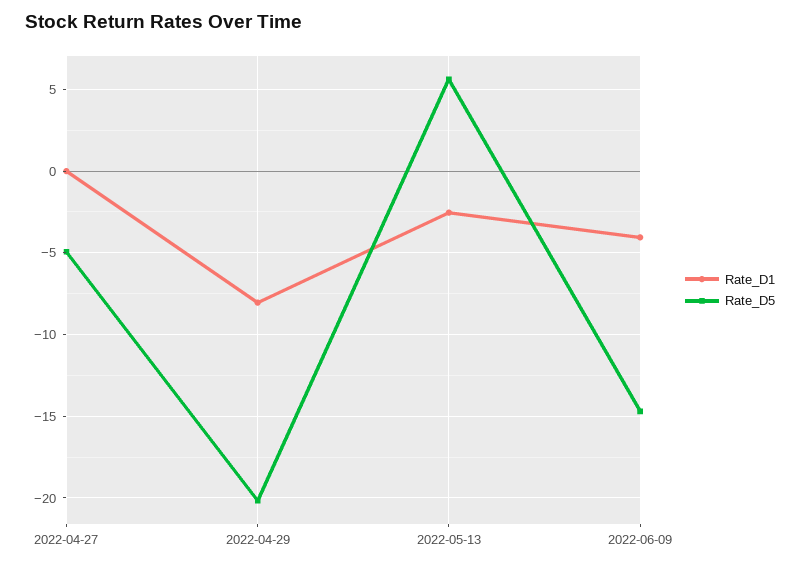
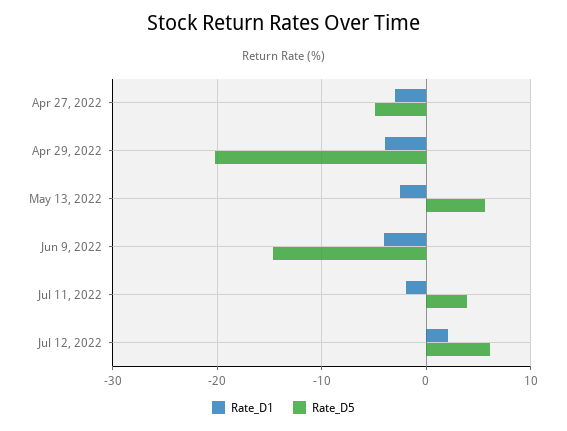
Rate_D1, 2022-04-27: 0 -> -3
Rate_D1, 2022-04-29: -8 -> -4
Rate_D1, Jul 11, 2022: none -> -2
Rate_D5, Jul 11, 2022: none -> 4
Rate_D1, Jul 12, 2022: none -> 2
Rate_D5, Jul 12, 2022: none -> 6

